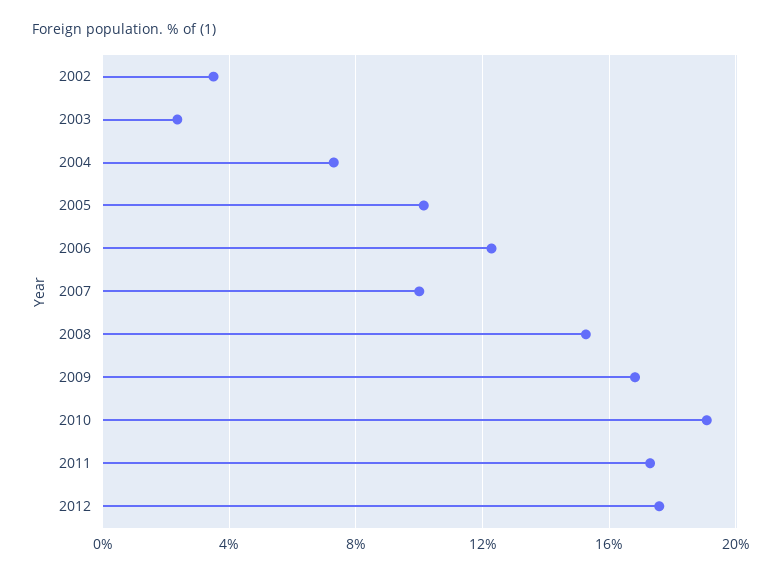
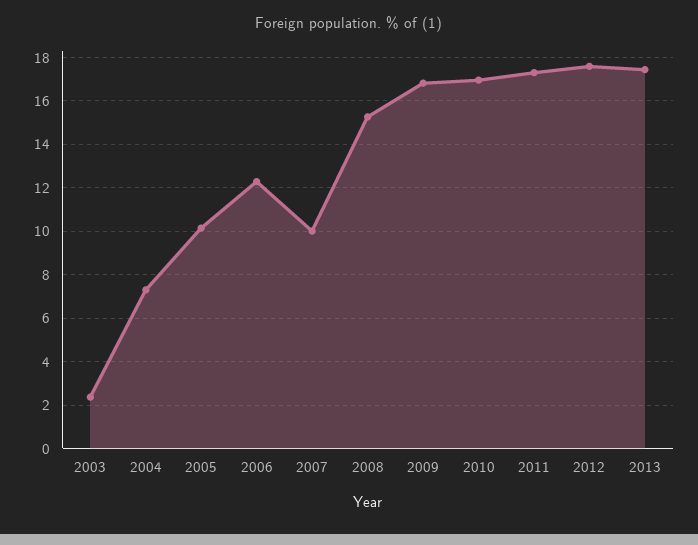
2002: 3.5 -> none
2010: 19 -> 17
2013: none -> 17.5

